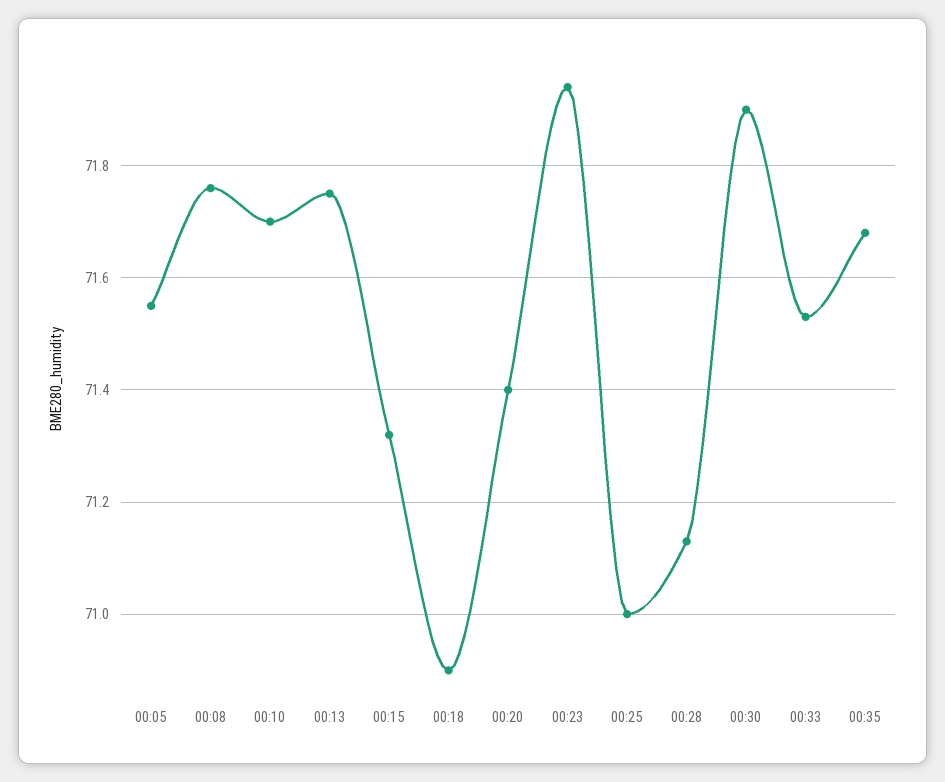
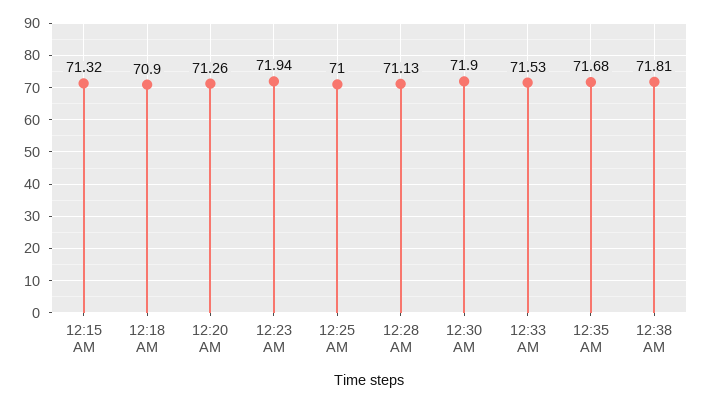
00:05: 71.55 -> none
00:08: 71.75 -> none
00:10: 71.7 -> none
00:13: 71.75 -> none
00:20: 71.4 -> 71.26
12:38 AM: none -> 71.81

